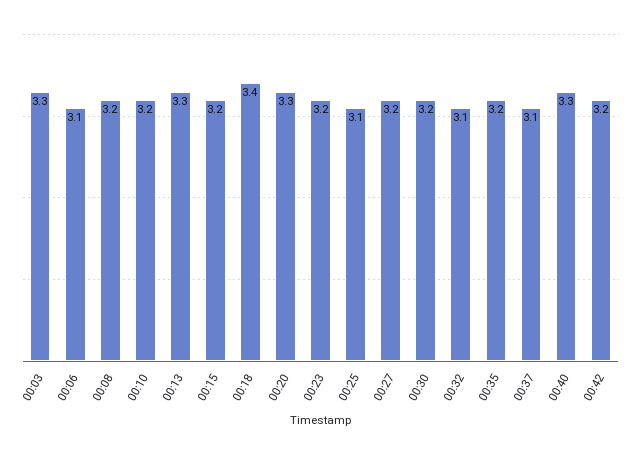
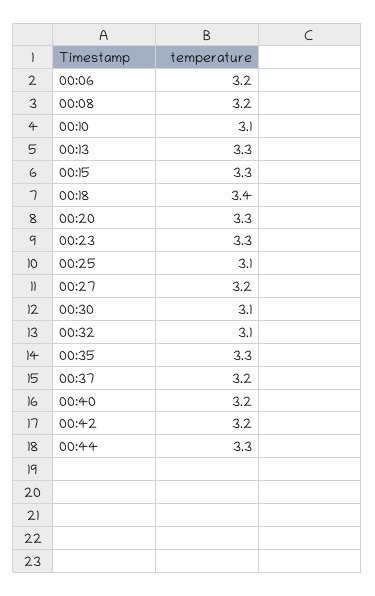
00:03: 3.3 -> none
00:06: 3.1 -> 3.2
00:10: 3.2 -> 3.1
00:15: 3.2 -> 3.3
00:23: 3.2 -> 3.3
00:30: 3.2 -> 3.1
00:35: 3.2 -> 3.3
00:37: 3.1 -> 3.2
00:40: 3.3 -> 3.2
00:44: none -> 3.3

